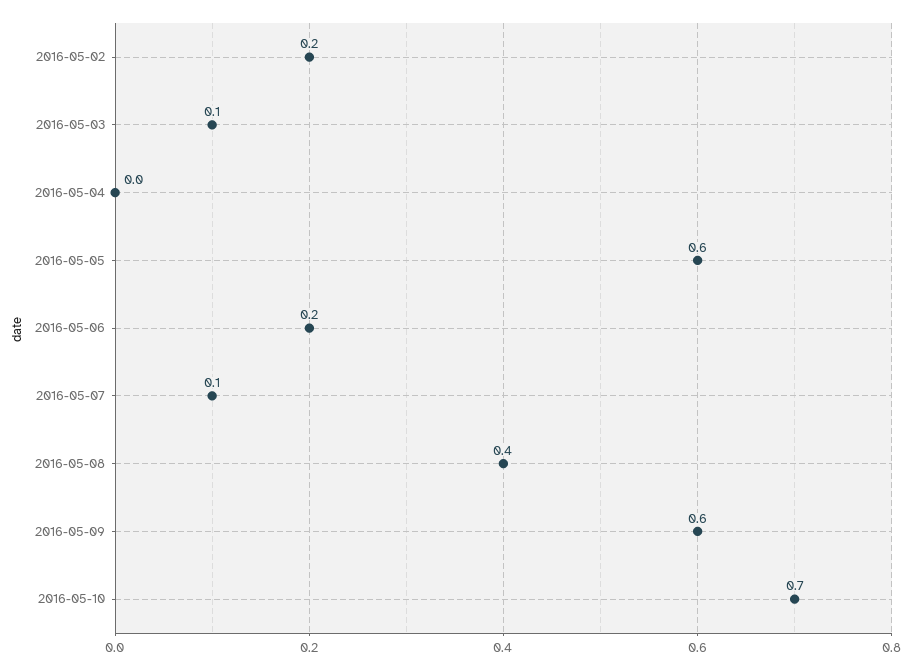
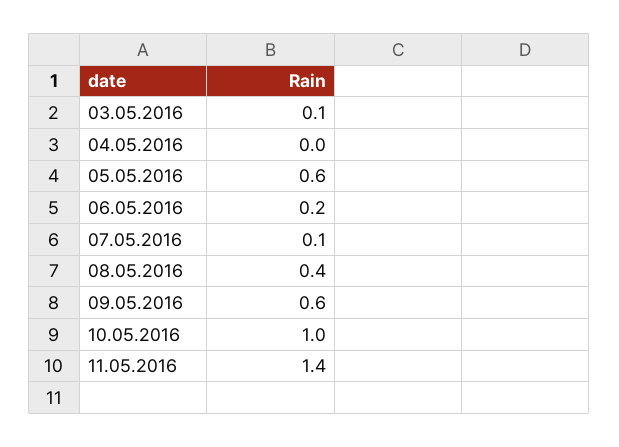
2016-05-02: 0.2 -> none
2016-05-10: 0.7 -> 1
11.05.2016: none -> 1.4

